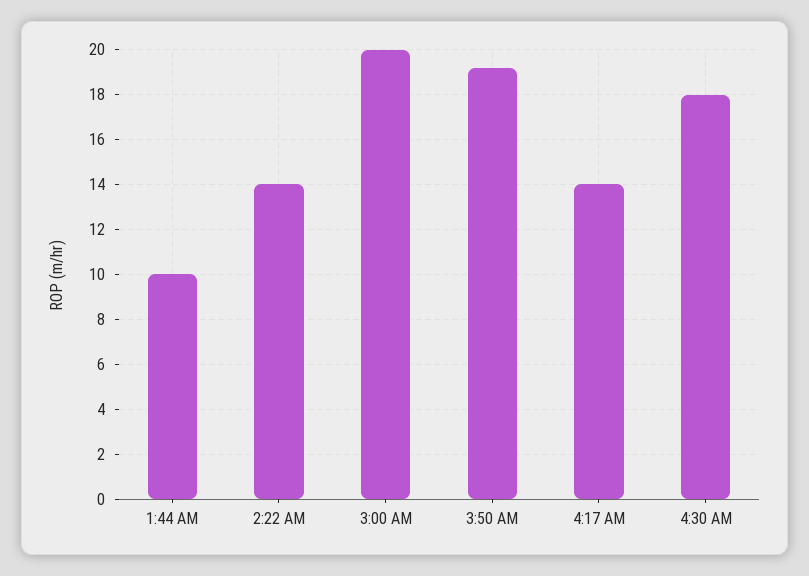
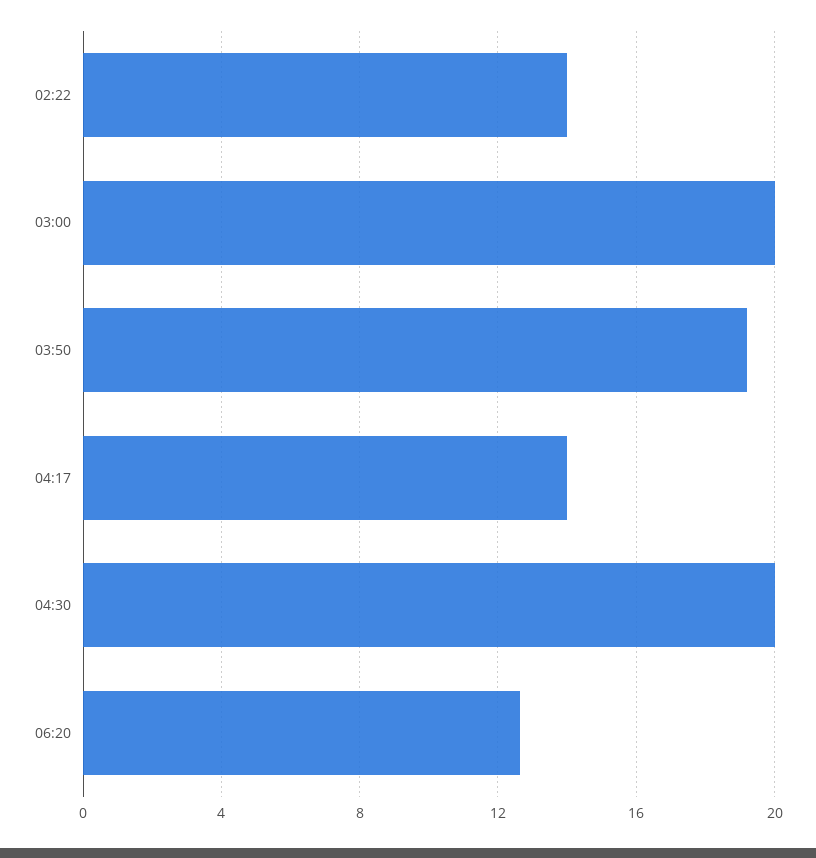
1:44 AM: 10 -> none
4:30 AM: 18 -> 20
06:20: none -> 12.5

